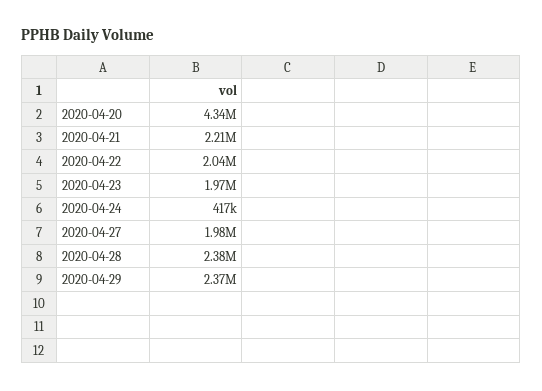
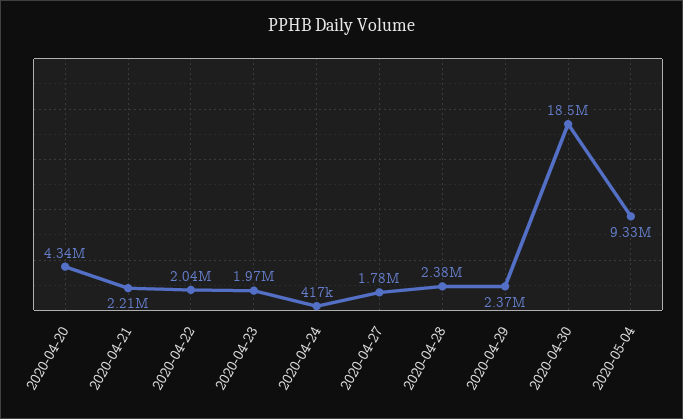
2020-04-27: 1980000 -> 1780000
2020-04-30: none -> 18500000
2020-05-04: none -> 9330000

